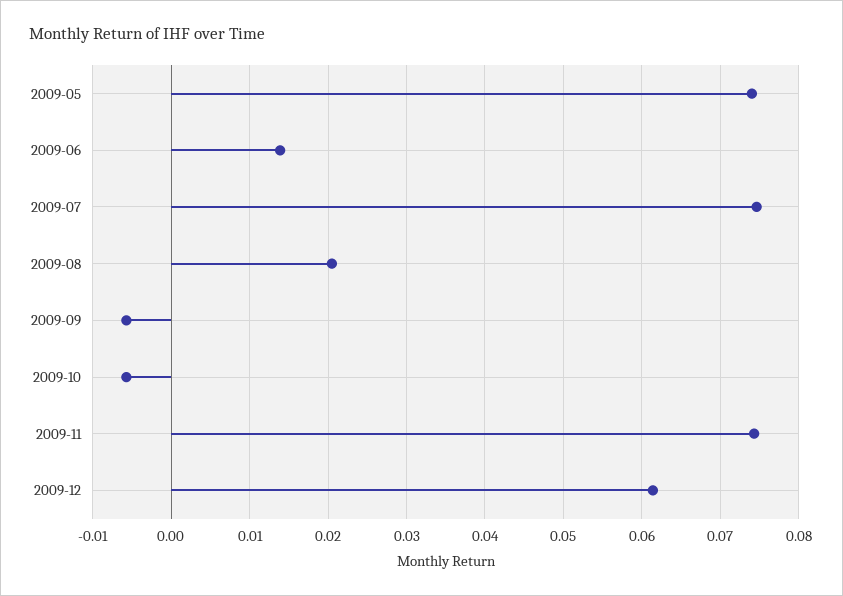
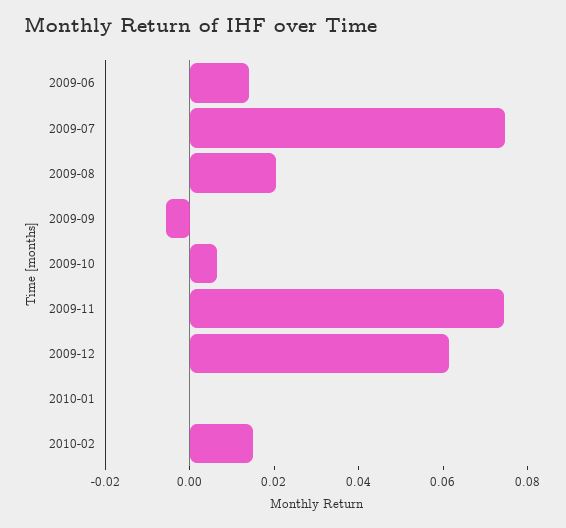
2009-05: 0.074 -> none
2009-10: -0.006 -> 0.005
2010-01: none -> 0
2010-02: none -> 0.015

